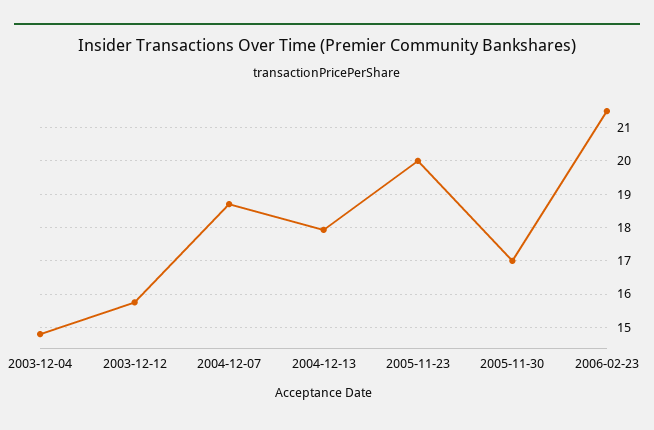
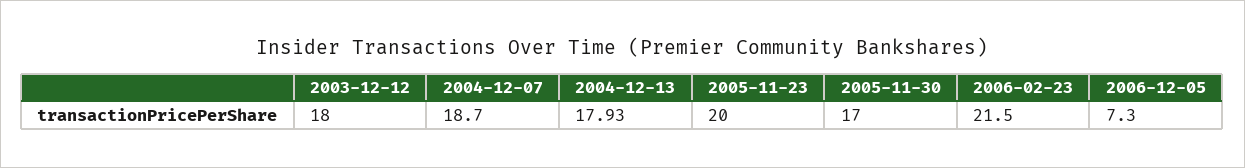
2003-12-04: 14.8 -> none
2003-12-12: 15.8 -> 18
2006-12-05: none -> 7.3

